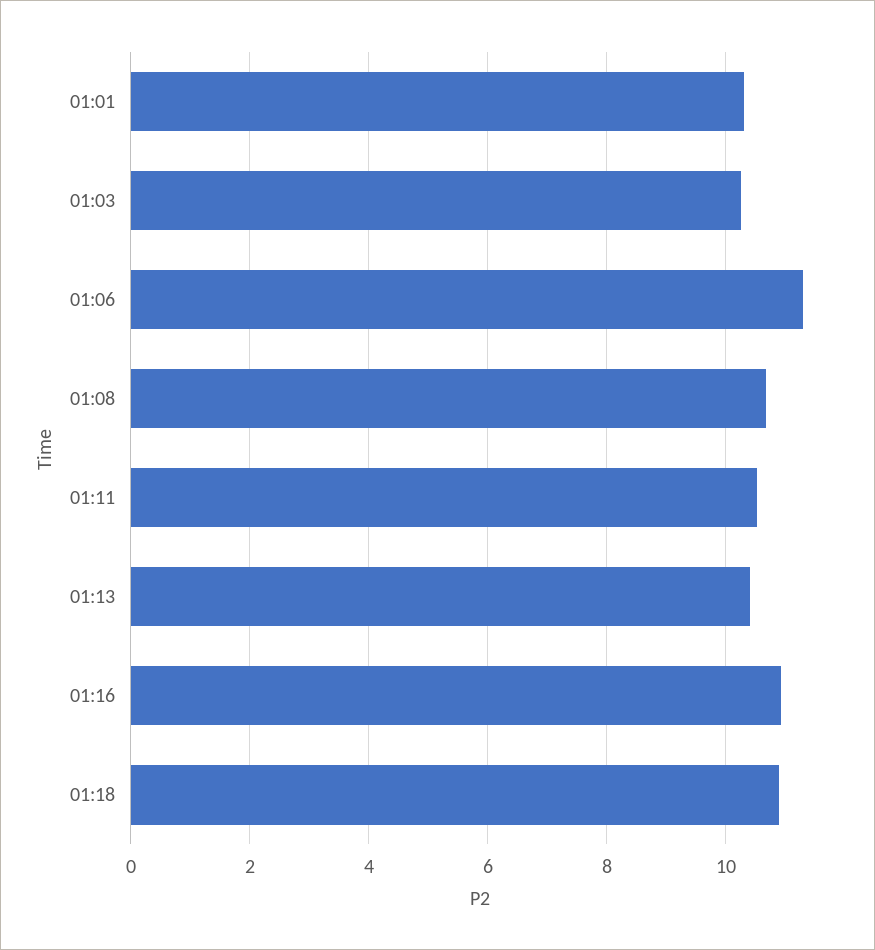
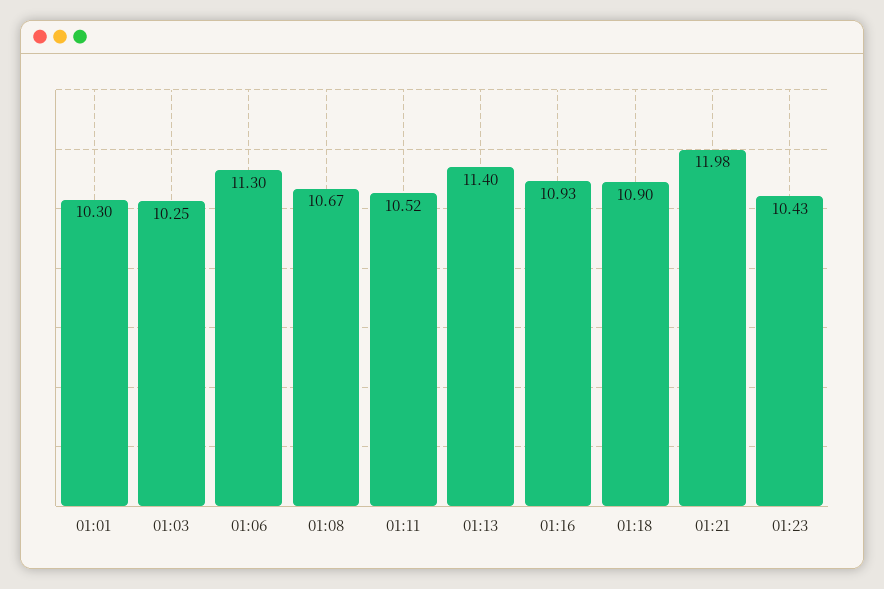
01:13: 10.4 -> 11.4
01:21: none -> 11.98
01:23: none -> 10.43

